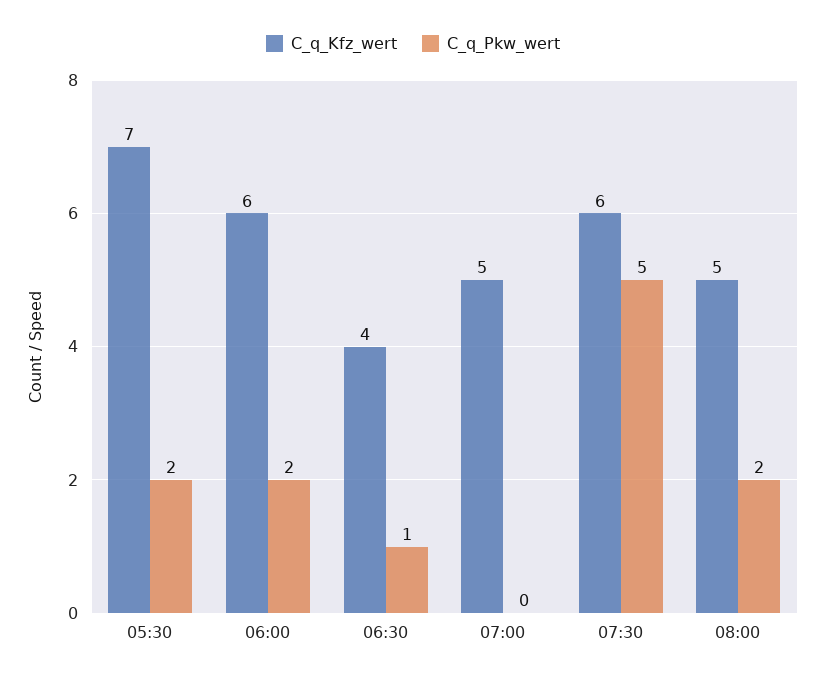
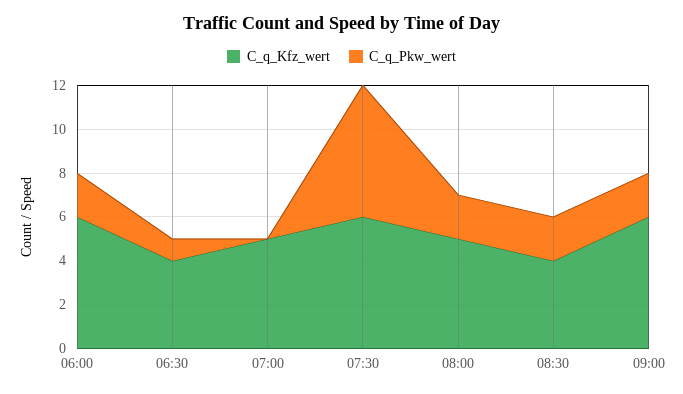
C_q_Kfz_wert, 05:30: 7 -> none
C_q_Pkw_wert, 05:30: 2 -> none
C_q_Pkw_wert, 07:30: 5 -> 6
C_q_Kfz_wert, 08:30: none -> 4
C_q_Pkw_wert, 08:30: none -> 2
C_q_Kfz_wert, 09:00: none -> 6
C_q_Pkw_wert, 09:00: none -> 2

